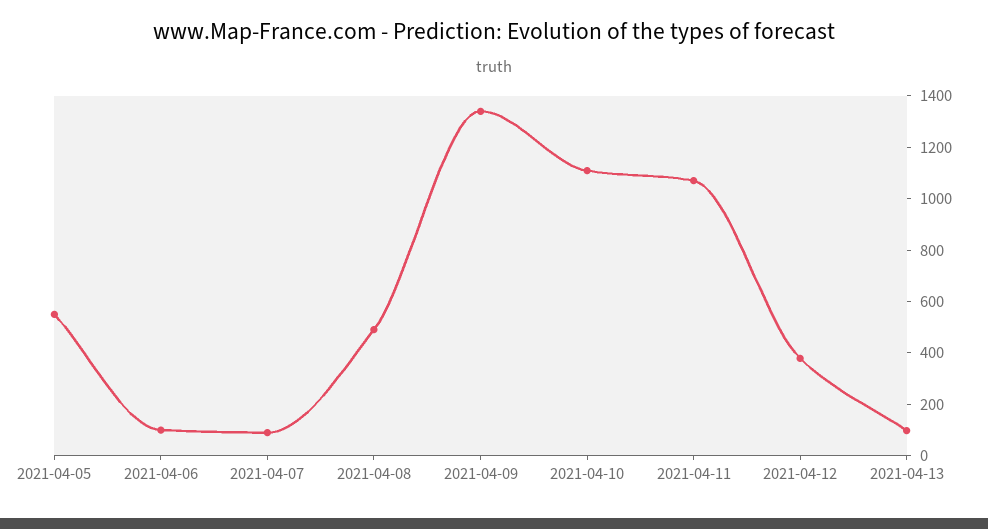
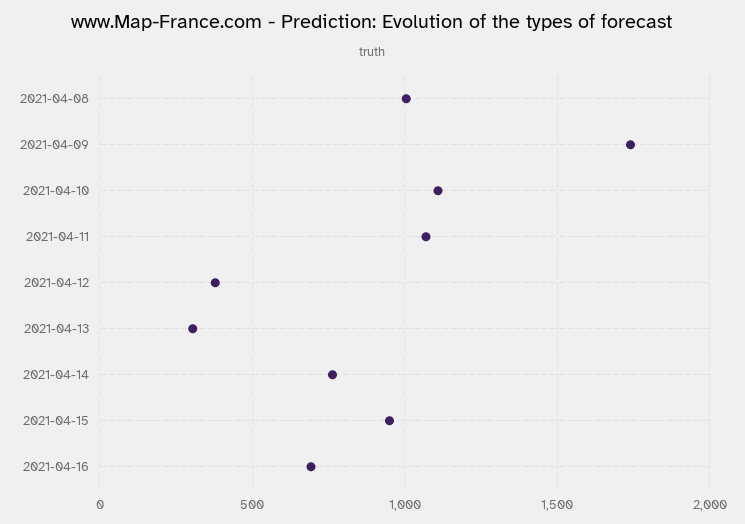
2021-04-05: 550 -> none
2021-04-06: 100 -> none
2021-04-07: 100 -> none
2021-04-08: 500 -> 1000
2021-04-09: 1350 -> 1750
2021-04-13: 100 -> 300
2021-04-14: none -> 750
2021-04-15: none -> 950
2021-04-16: none -> 700

